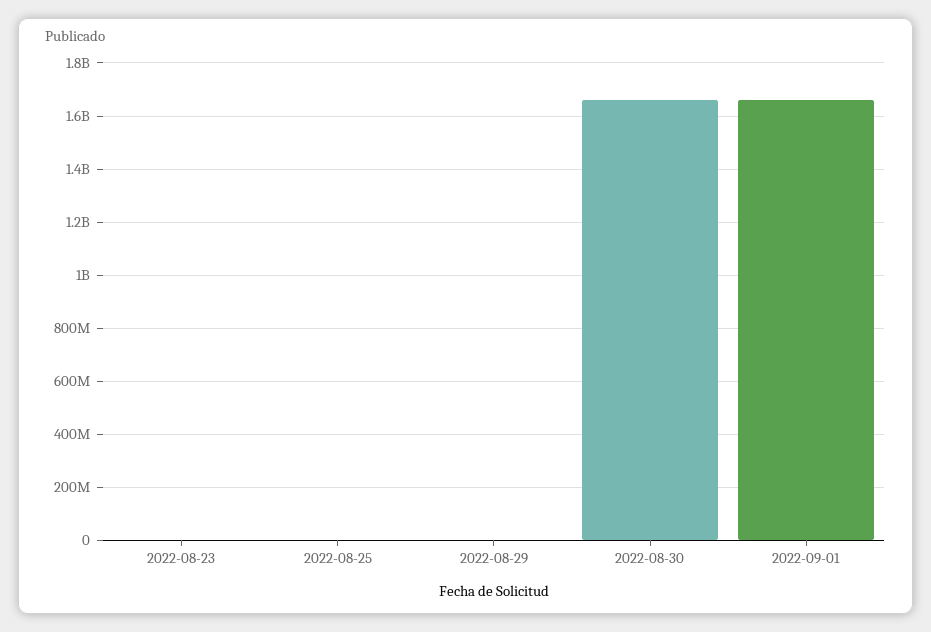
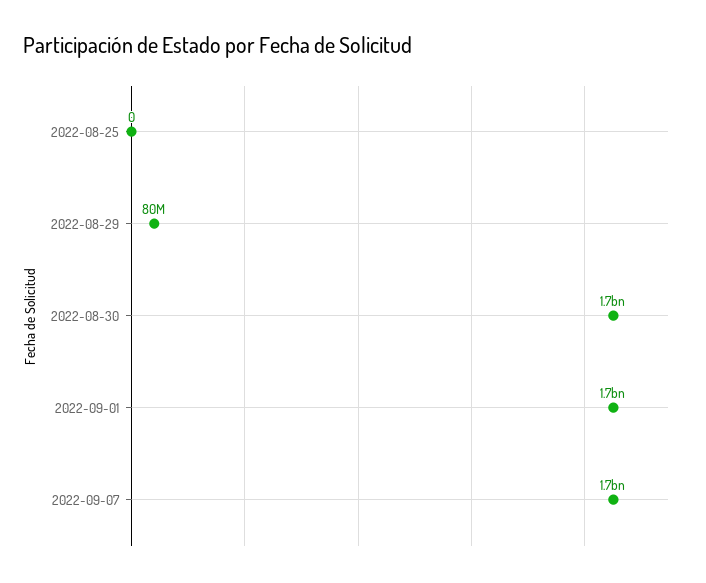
2022-08-23: 0 -> none
2022-08-29: 0 -> 80000000
2022-09-07: none -> 1700000000

